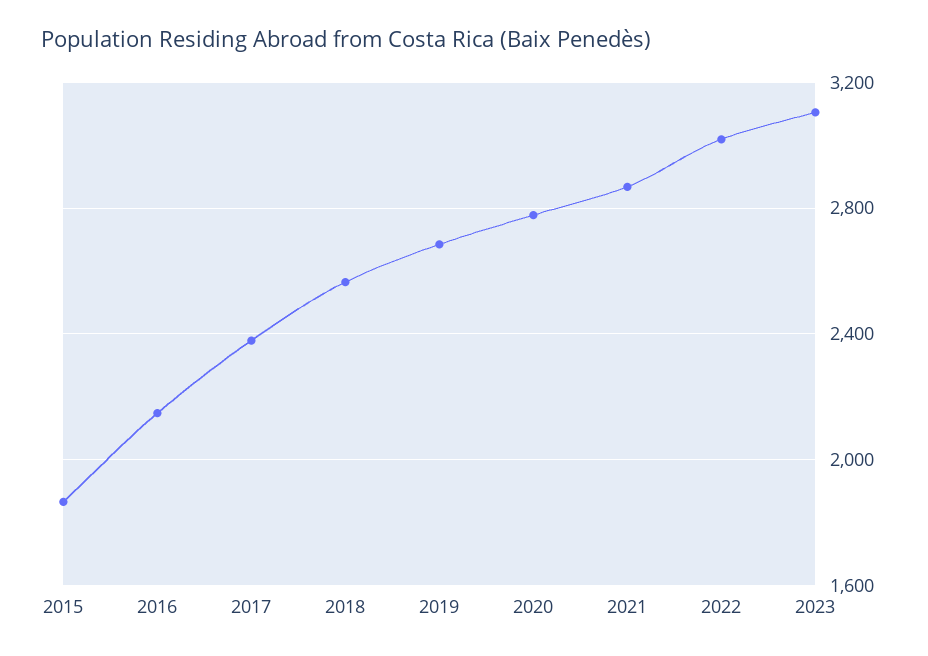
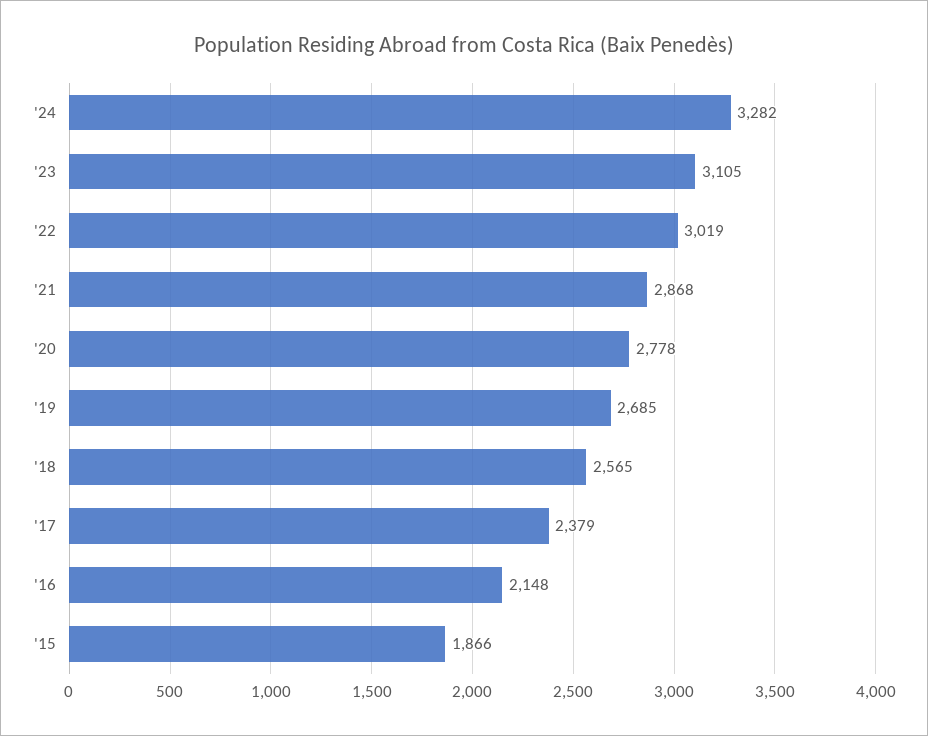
'24: none -> 3282

